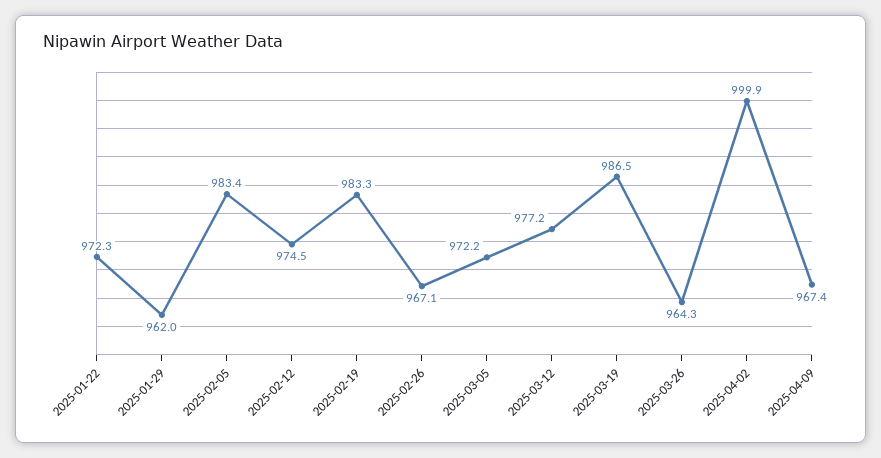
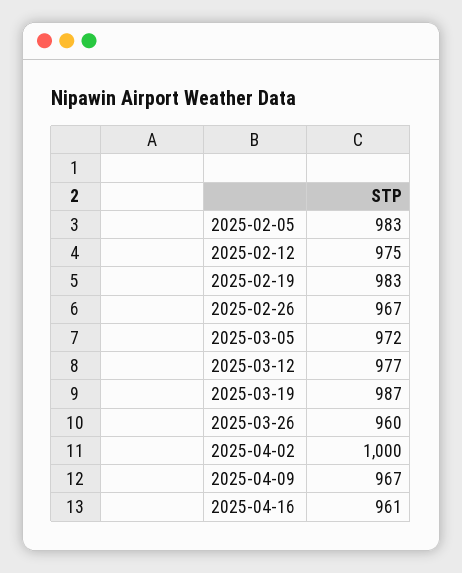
2025-01-22: 972.3 -> none
2025-01-29: 962 -> none
2025-03-26: 964.3 -> 960
2025-04-16: none -> 961

